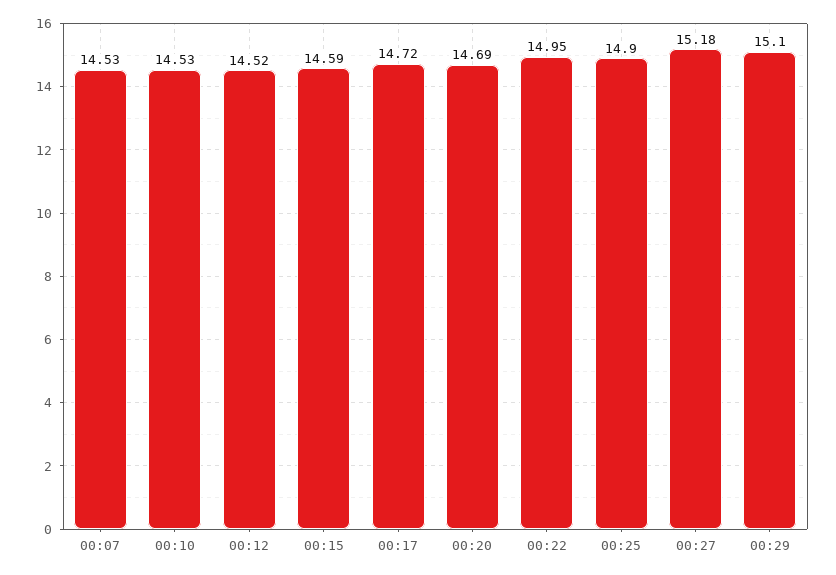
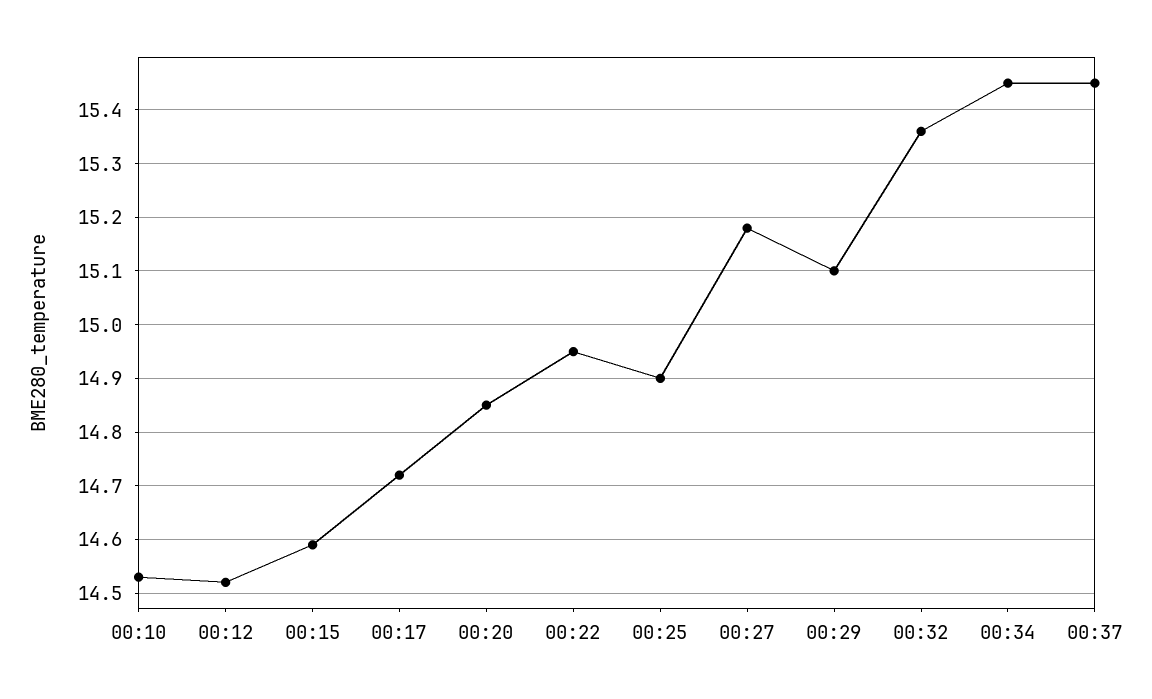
00:07: 14.53 -> none
00:20: 14.69 -> 14.85
00:32: none -> 15.35
00:34: none -> 15.45
00:37: none -> 15.45

